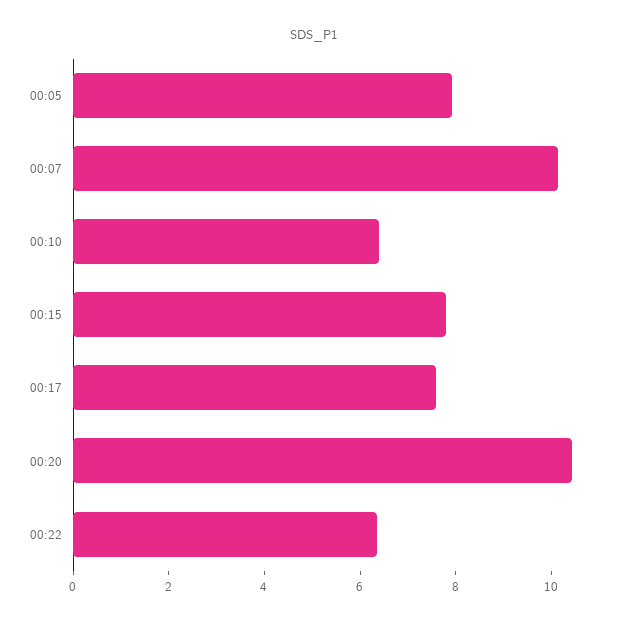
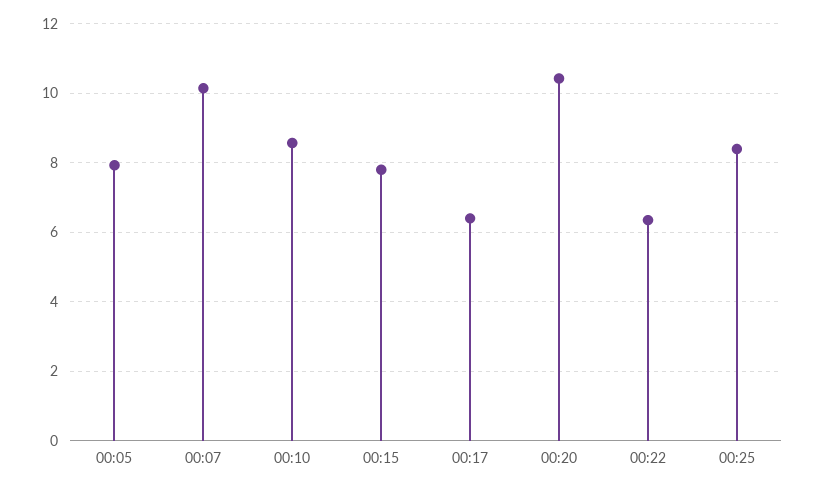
00:10: 6.5 -> 8.6
00:17: 7.5 -> 6.4
00:25: none -> 8.4

